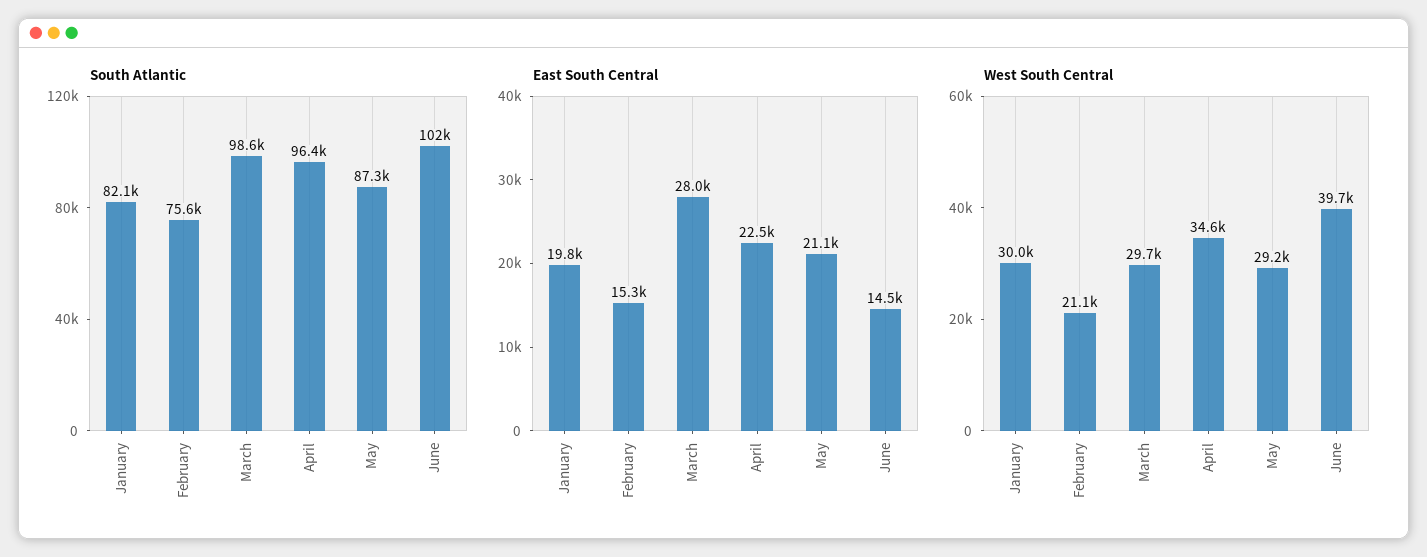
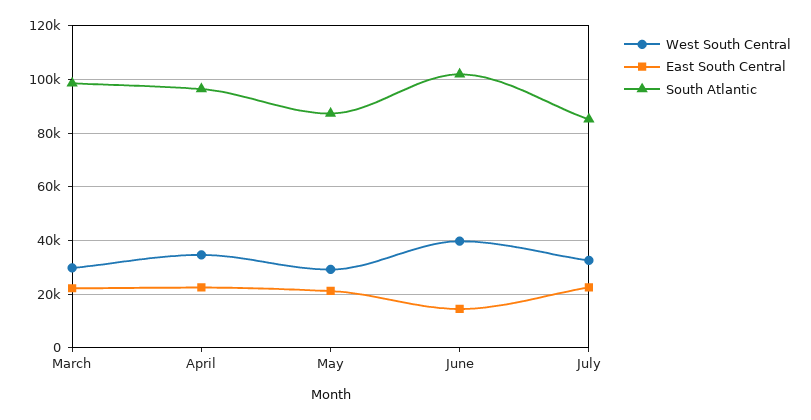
South Atlantic, January: 82100 -> none
South Atlantic, February: 75600 -> none
East South Central, January: 19800 -> none
East South Central, February: 15300 -> none
East South Central, March: 28000 -> 22500
West South Central, January: 30000 -> none
West South Central, February: 21100 -> none
West South Central, July: none -> 32500
East South Central, July: none -> 22500
South Atlantic, July: none -> 85000

